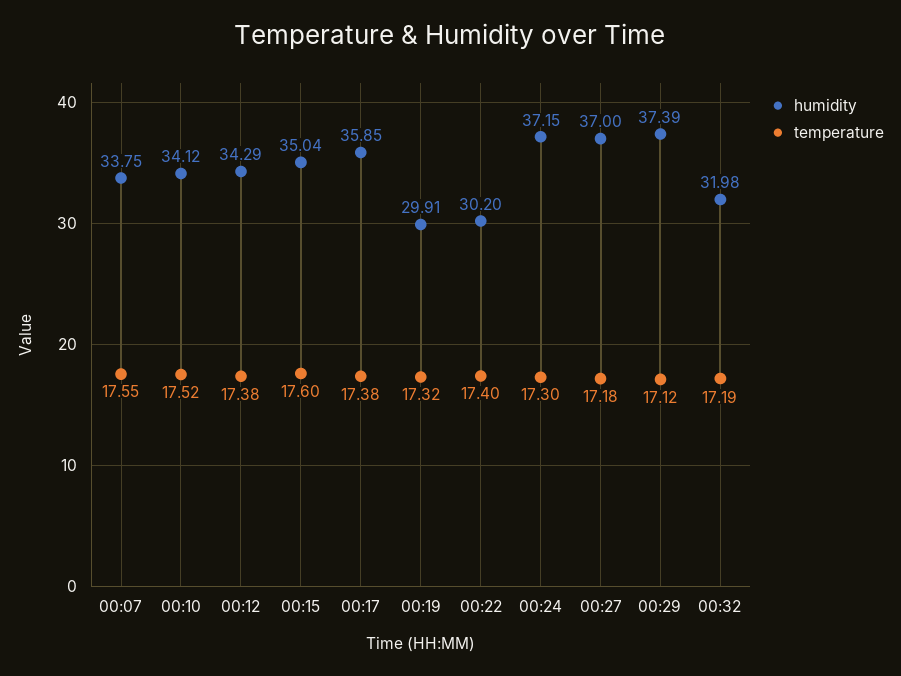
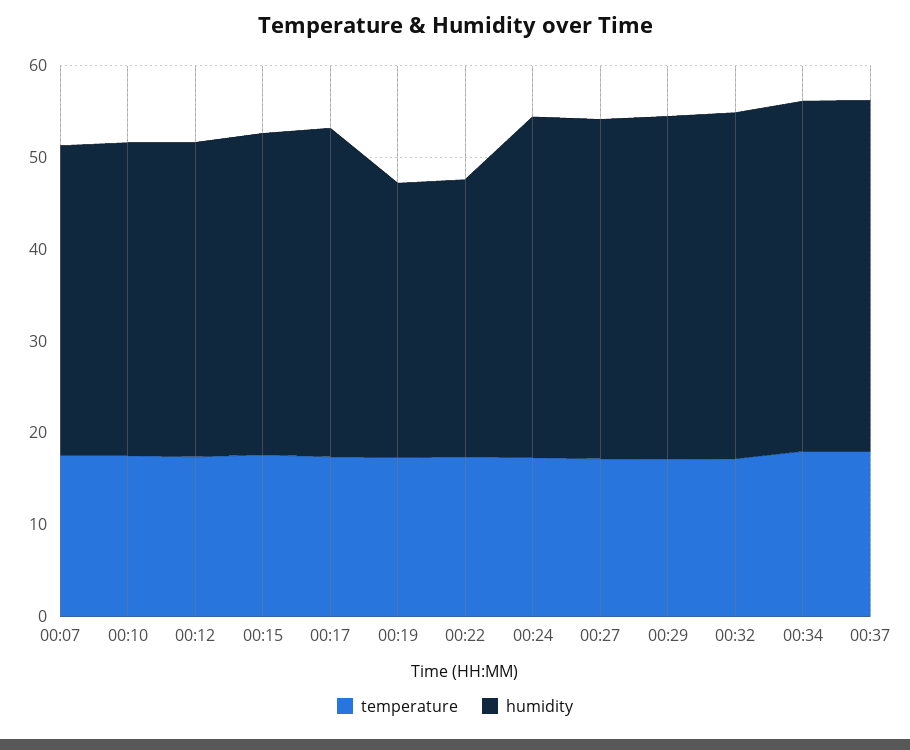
humidity, 00:32: 31.98 -> 38
temperature, 00:34: none -> 18
humidity, 00:34: none -> 38
temperature, 00:37: none -> 18
humidity, 00:37: none -> 38

